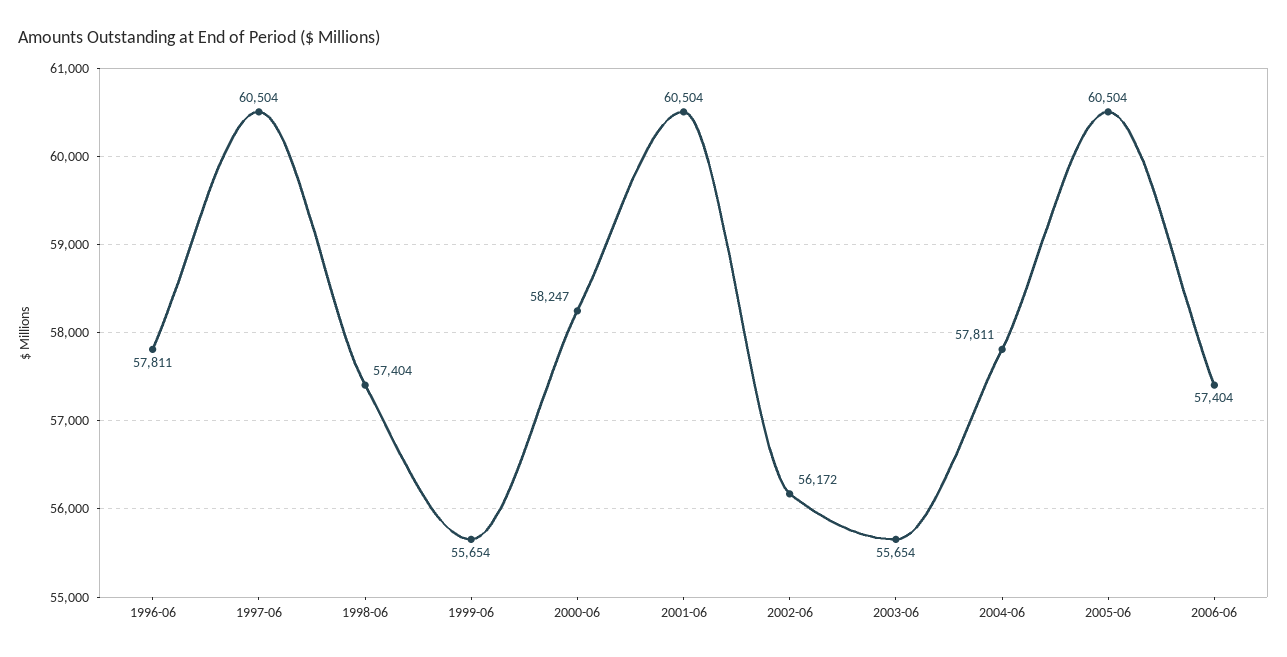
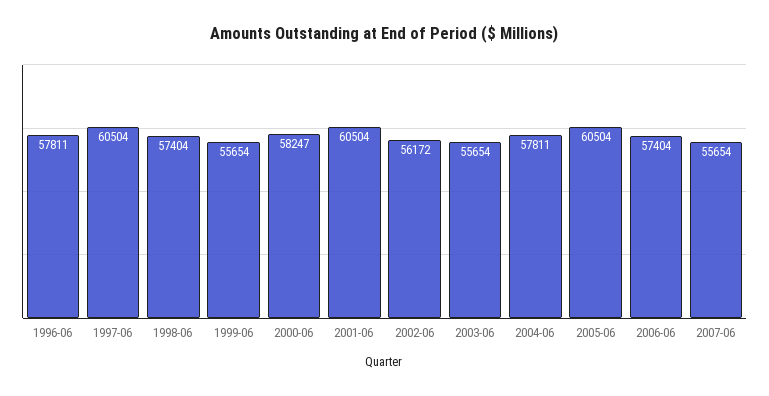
2007-06: none -> 55654

